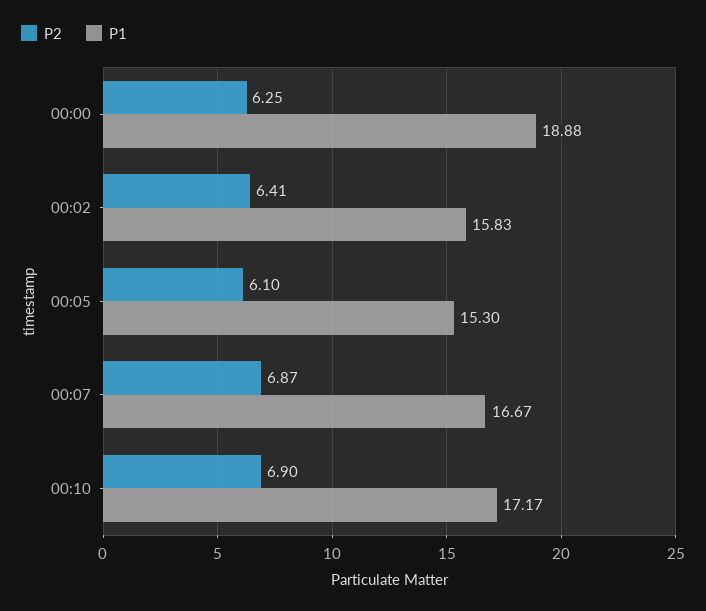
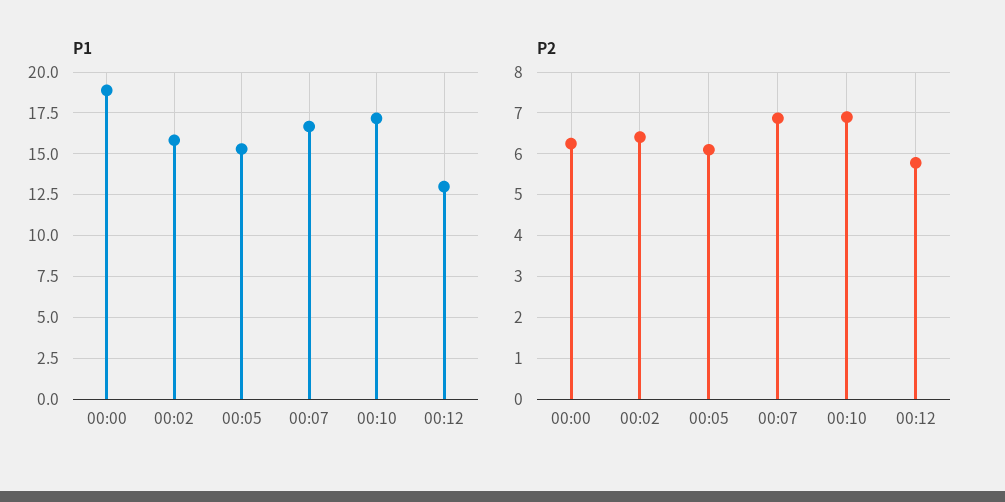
P1, 00:12: none -> 13
P2, 00:12: none -> 5.8

